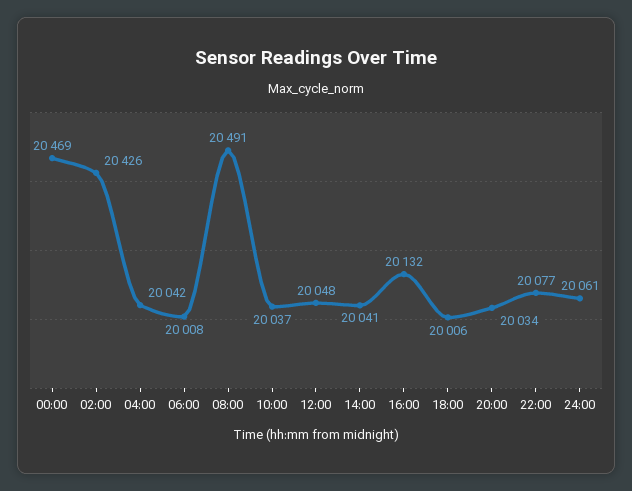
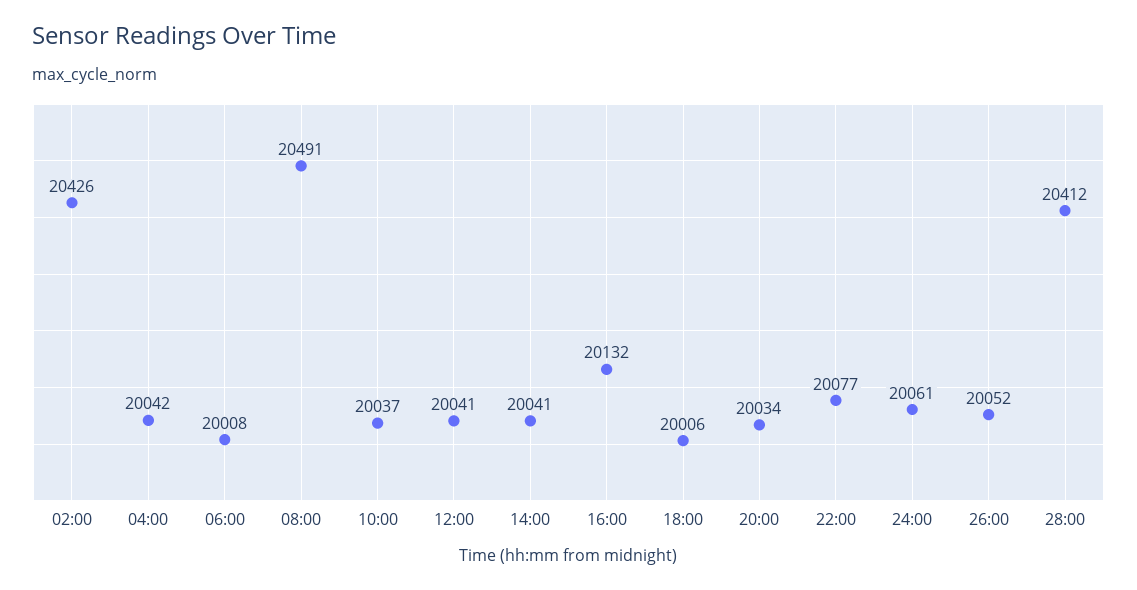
00:00: 20469 -> none
12:00: 20048 -> 20041
26:00: none -> 20052
28:00: none -> 20412

